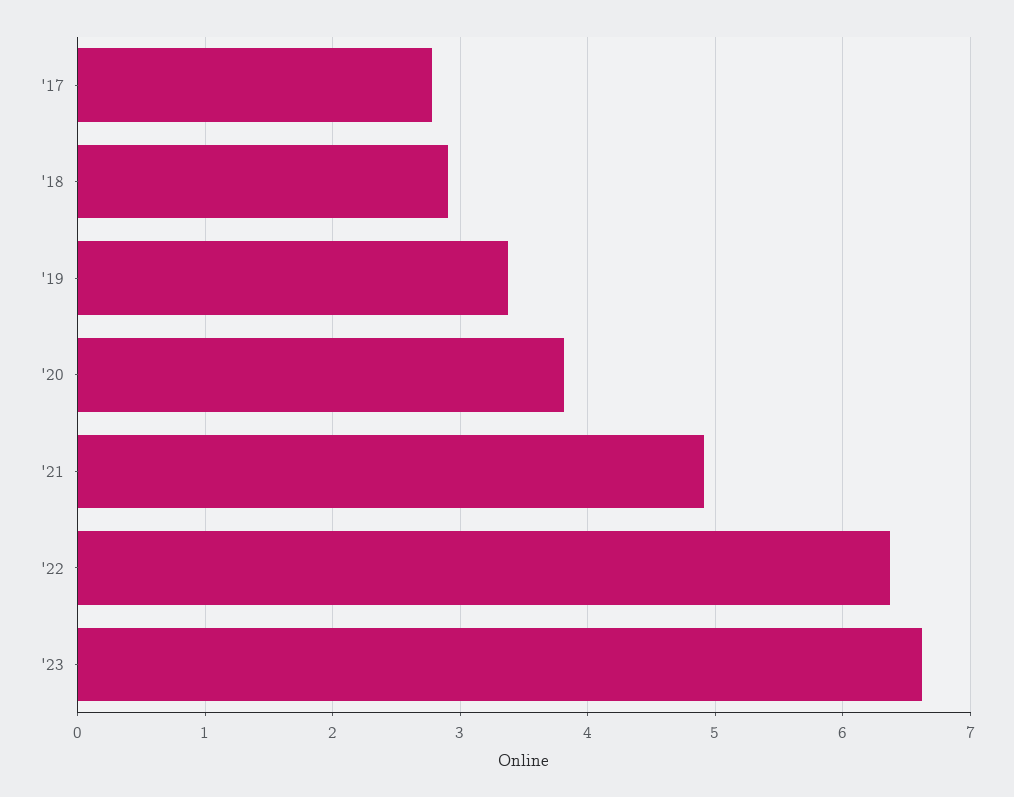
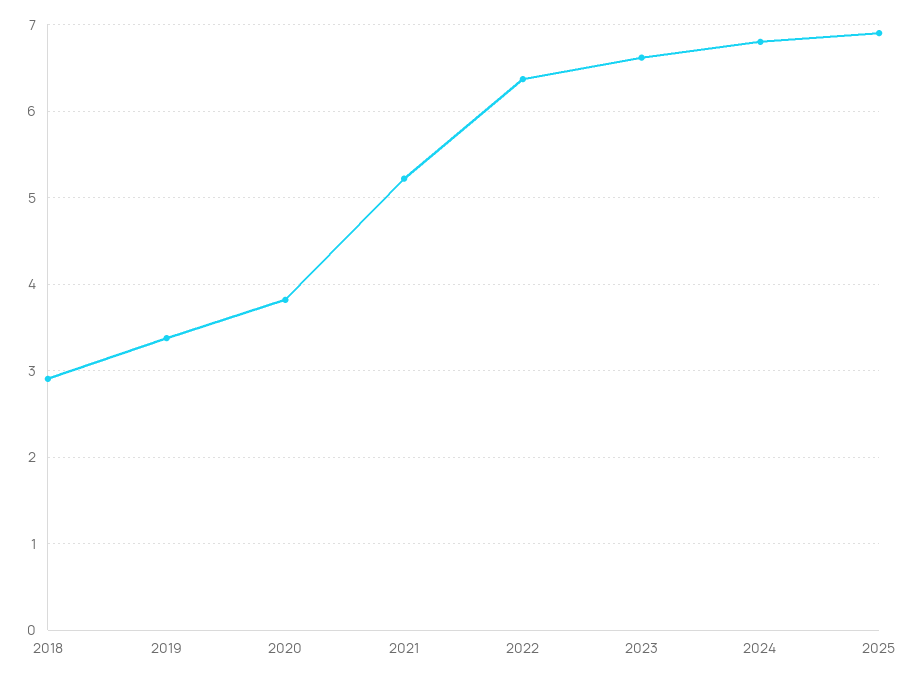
'17: 2.8 -> none
'21: 4.9 -> 5.2
2024: none -> 6.8
2025: none -> 6.9

